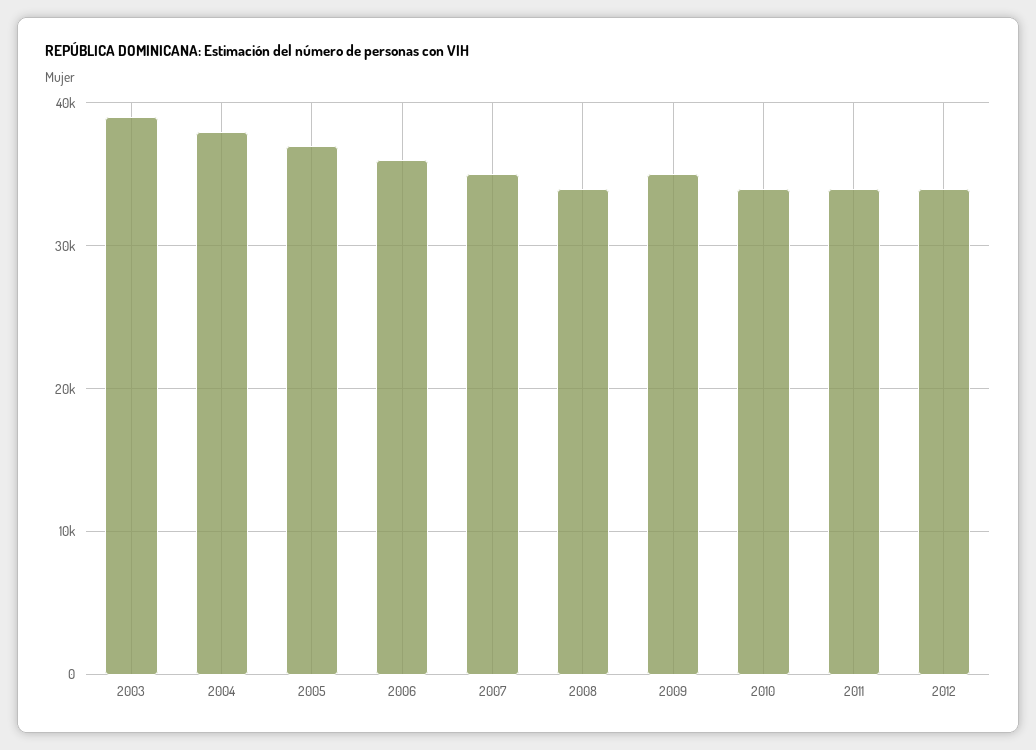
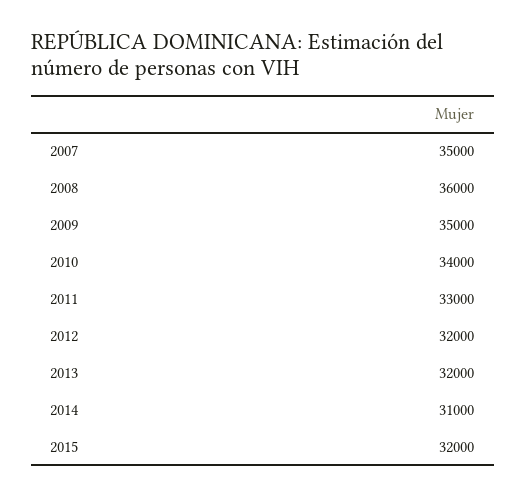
2003: 39000 -> none
2004: 38000 -> none
2005: 37000 -> none
2006: 36000 -> none
2008: 34000 -> 36000
2011: 34000 -> 33000
2012: 34000 -> 32000
2013: none -> 32000
2014: none -> 31000
2015: none -> 32000

